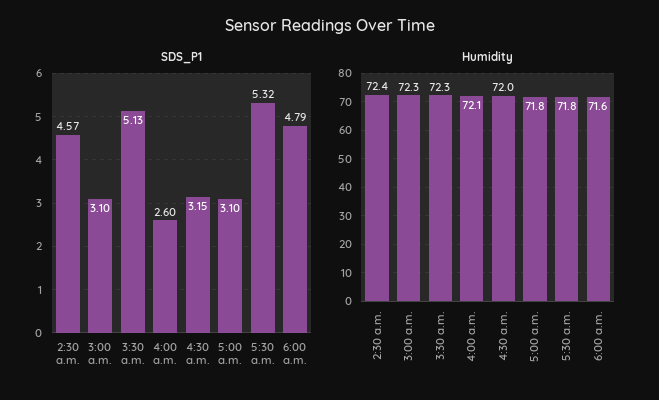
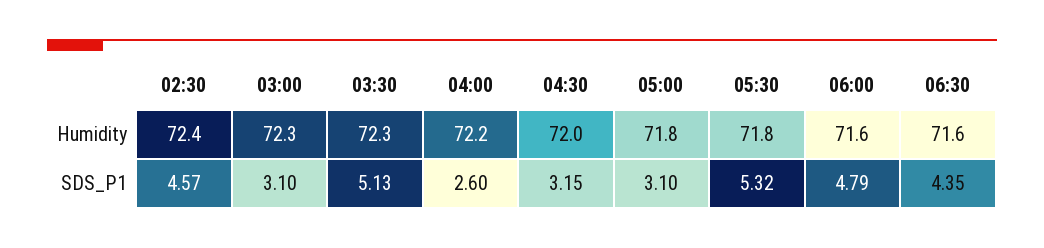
Humidity, 4:00 a.m.: 72.1 -> 72.2
Humidity, 06:30: none -> 71.6
SDS_P1, 06:30: none -> 4.35

